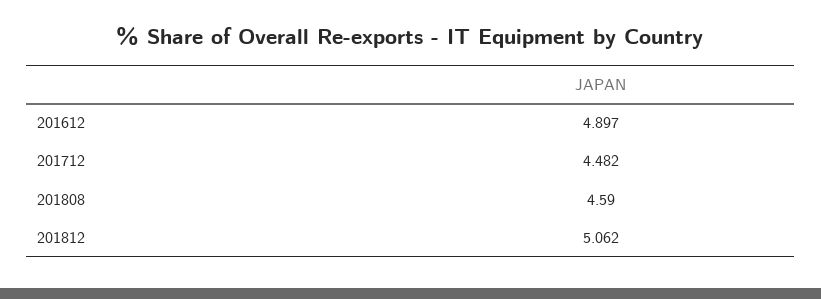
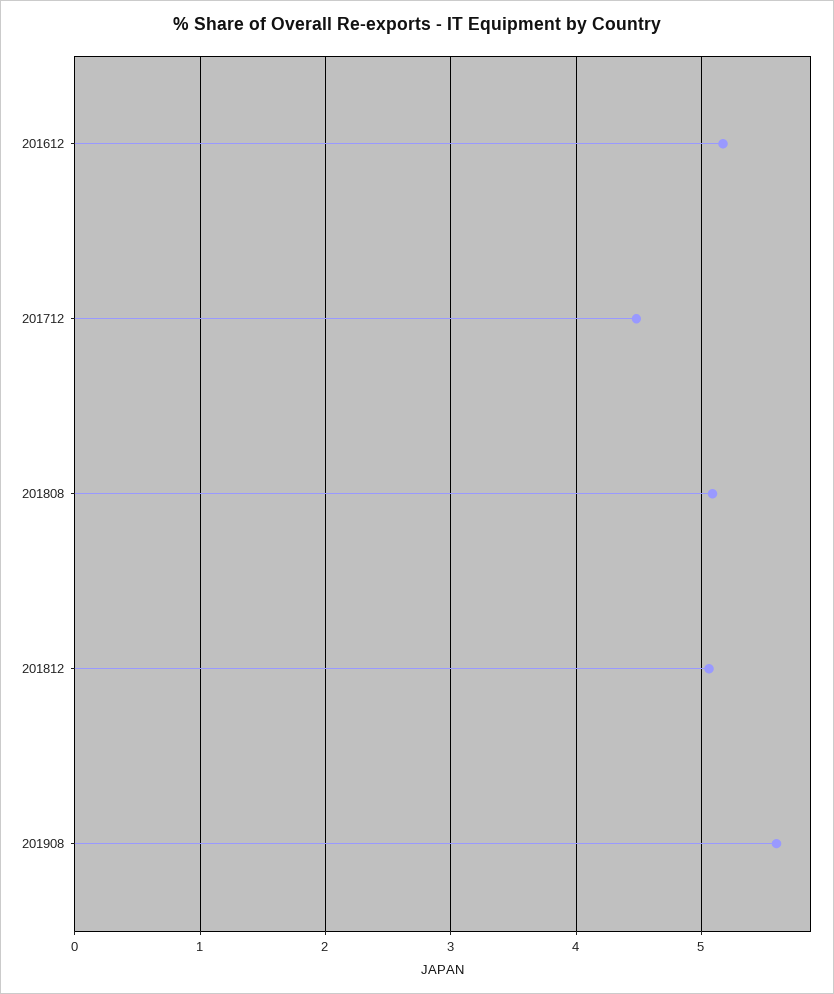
201612: 4.897 -> 5.2
201808: 4.59 -> 5.1
201908: none -> 5.6

